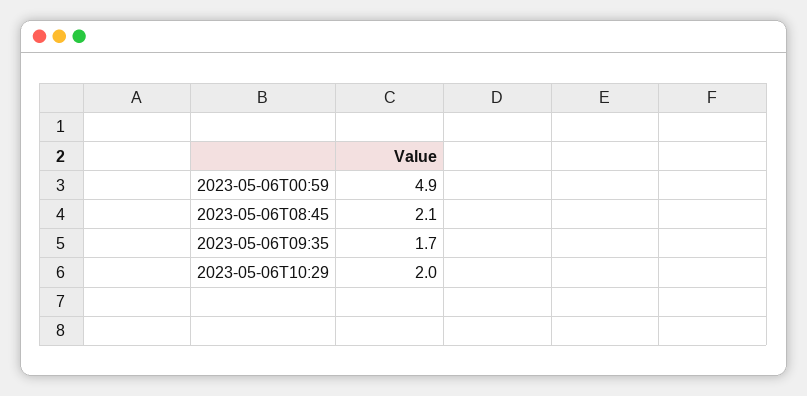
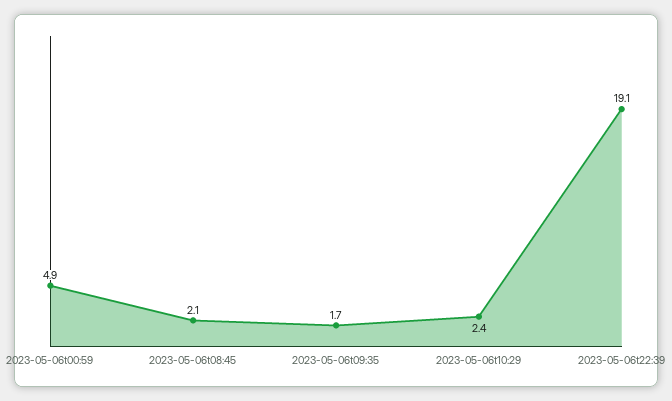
2023-05-06T10:29: 2 -> 2.4
2023-05-06t22:39: none -> 19.1

